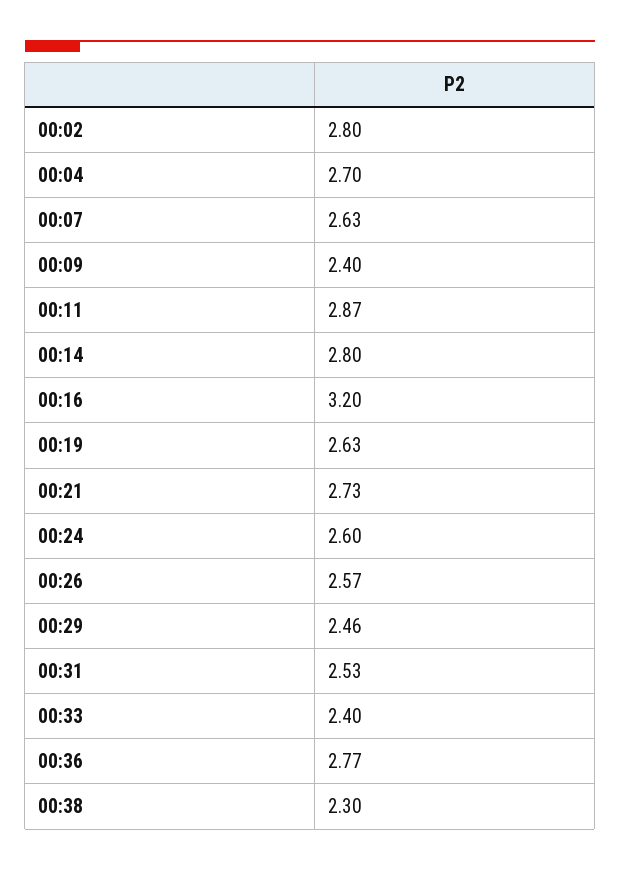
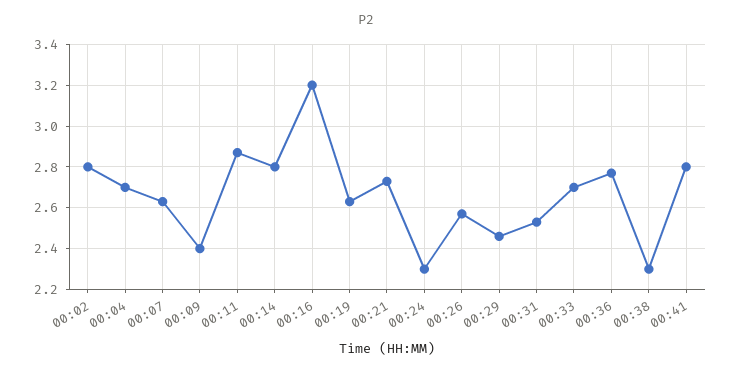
00:24: 2.6 -> 2.3
00:33: 2.4 -> 2.7
00:41: none -> 2.8

